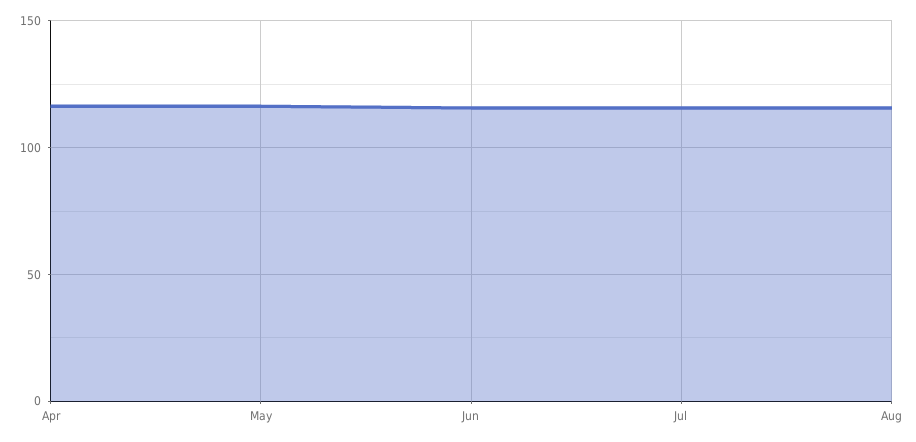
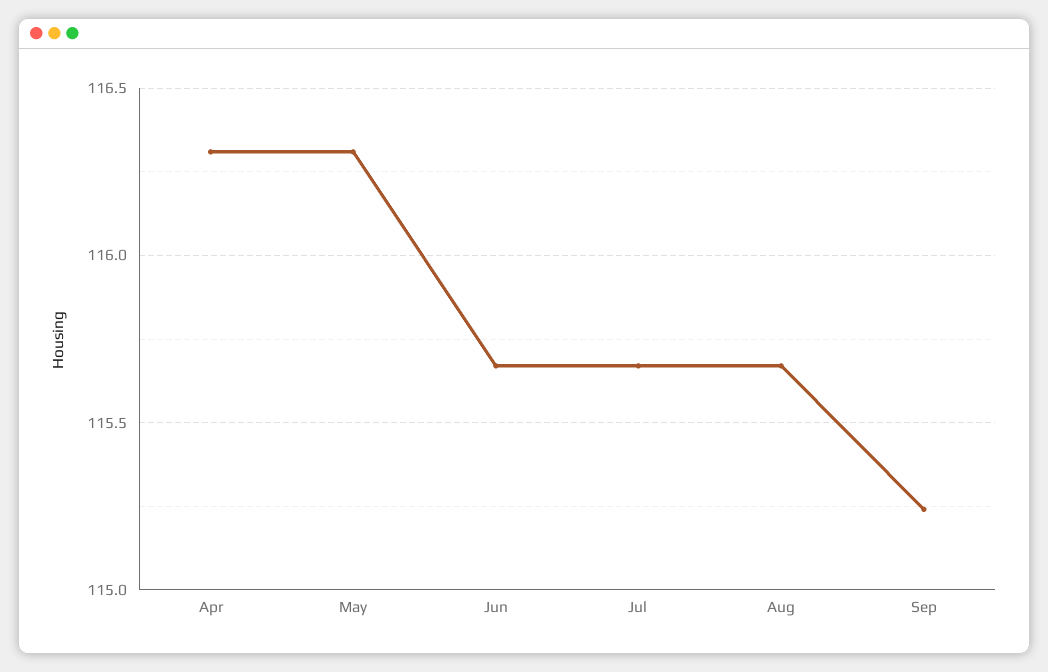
Sep: none -> 115.25

